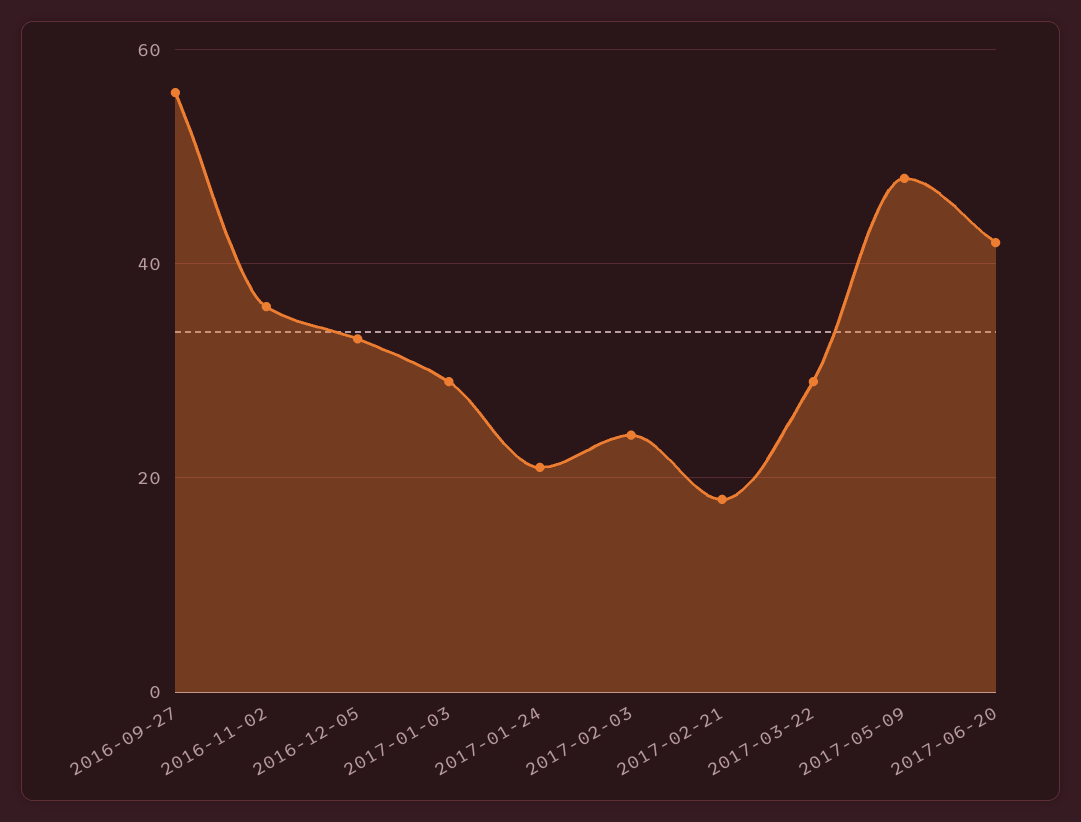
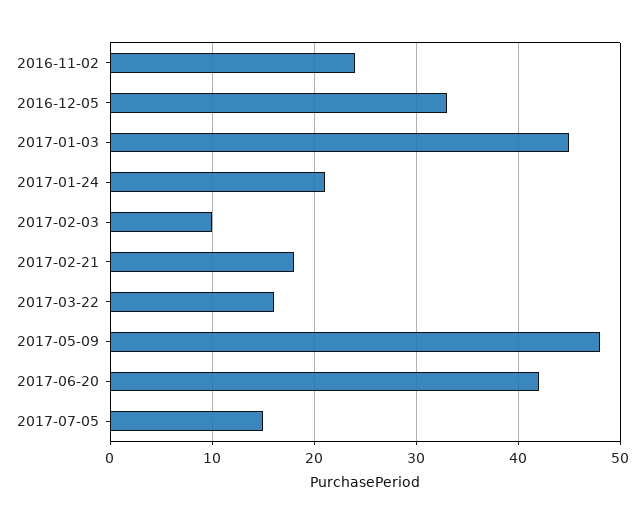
2016-09-27: 55 -> none
2016-11-02: 35 -> 24
2017-01-03: 30 -> 45
2017-02-03: 25 -> 10
2017-03-22: 30 -> 16
2017-07-05: none -> 15

